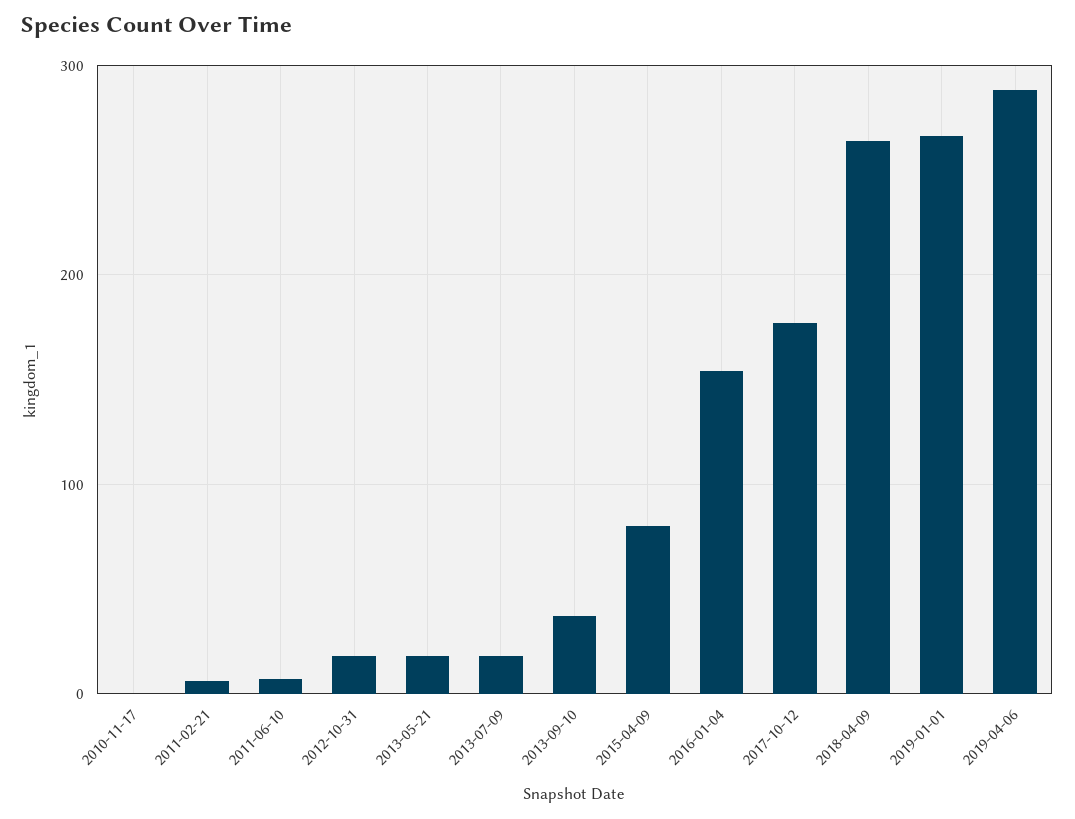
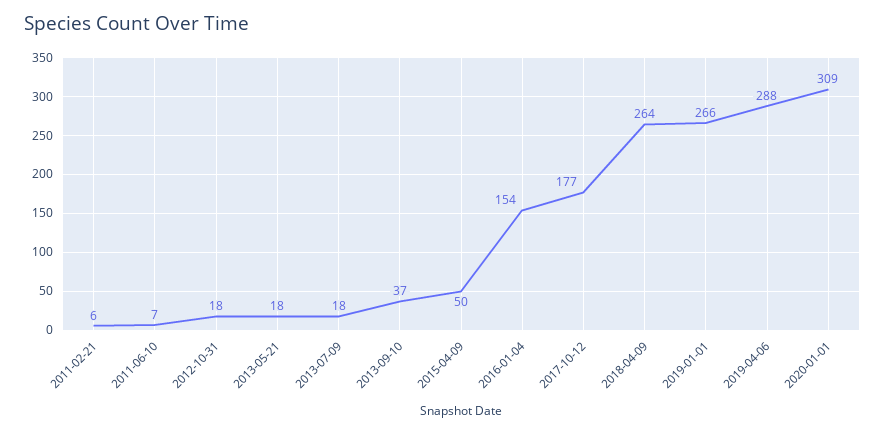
2010-11-17: 0 -> none
2015-04-09: 80 -> 50
2020-01-01: none -> 309

